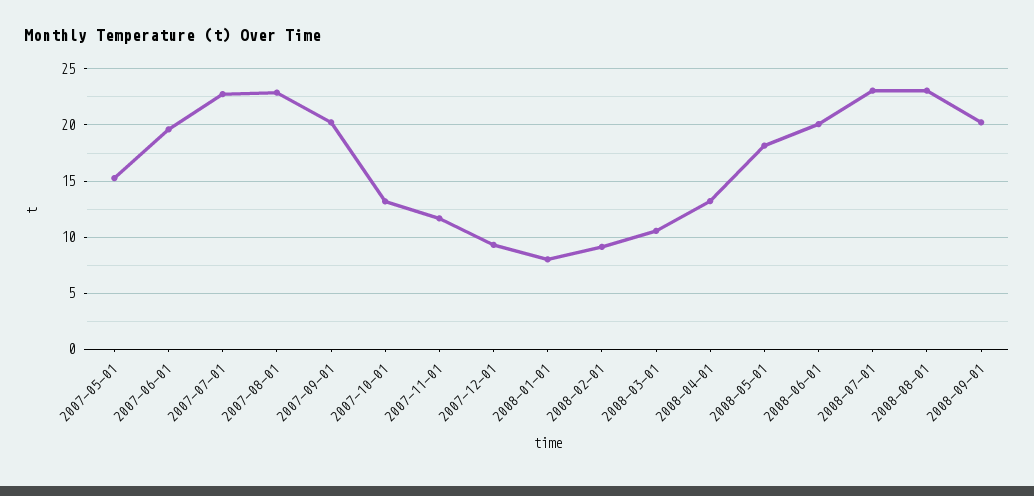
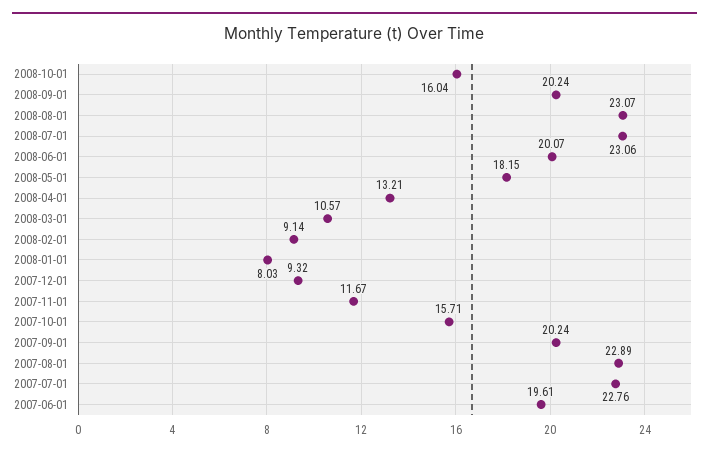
2007-05-01: 15 -> none
2007-10-01: 13 -> 15.71
2008-10-01: none -> 16.04

